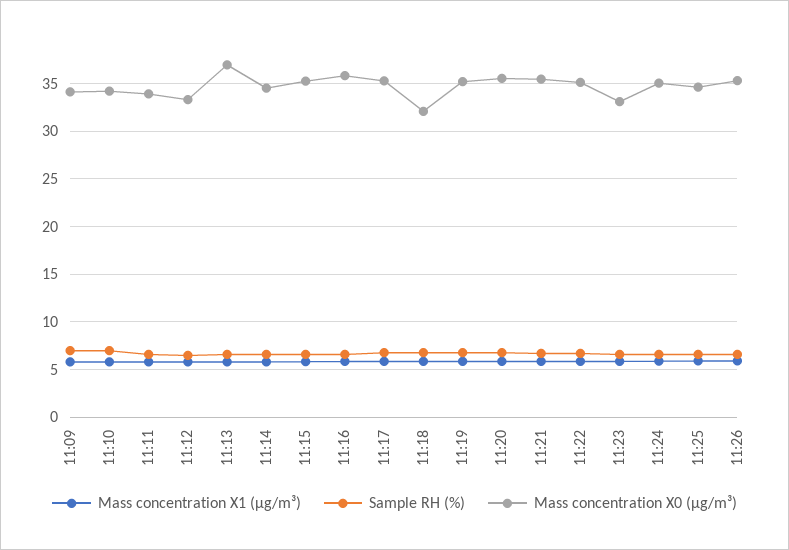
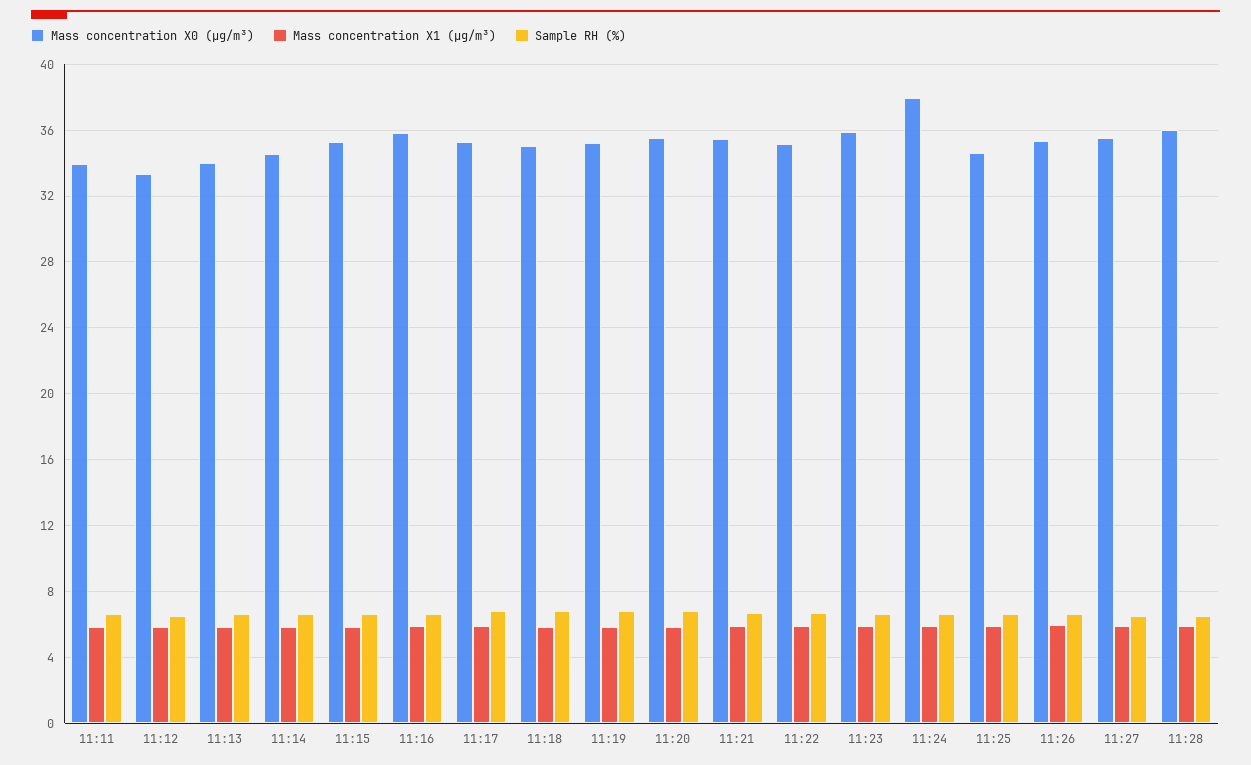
Mass concentration X1 (μg/m³), 11:09: 6 -> none
Sample RH (%), 11:09: 7 -> none
Mass concentration X0 (μg/m³), 11:09: 34 -> none
Mass concentration X1 (μg/m³), 11:10: 6 -> none
Sample RH (%), 11:10: 7 -> none
Mass concentration X0 (μg/m³), 11:10: 34 -> none
Mass concentration X0 (μg/m³), 11:13: 37 -> 34
Mass concentration X0 (μg/m³), 11:18: 32 -> 35
Mass concentration X0 (μg/m³), 11:23: 33 -> 36
Mass concentration X0 (μg/m³), 11:24: 35 -> 38
Mass concentration X0 (μg/m³), 11:27: none -> 35.5
Mass concentration X1 (μg/m³), 11:27: none -> 6
Sample RH (%), 11:27: none -> 6.5
Mass concentration X0 (μg/m³), 11:28: none -> 36
Mass concentration X1 (μg/m³), 11:28: none -> 6
Sample RH (%), 11:28: none -> 6.5

